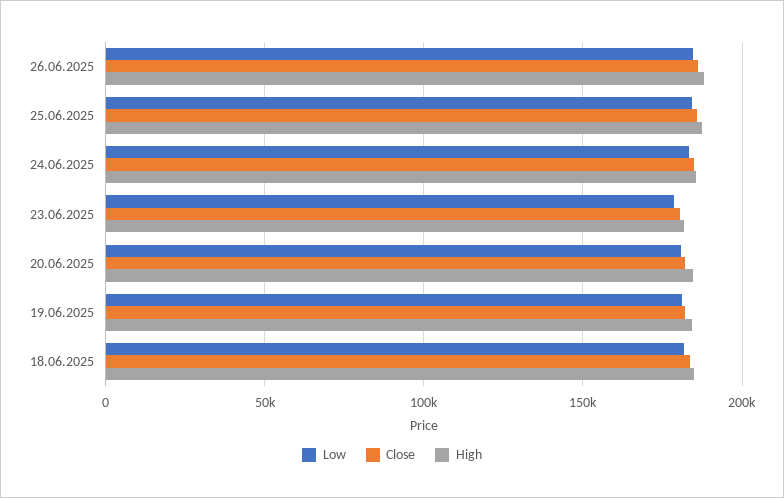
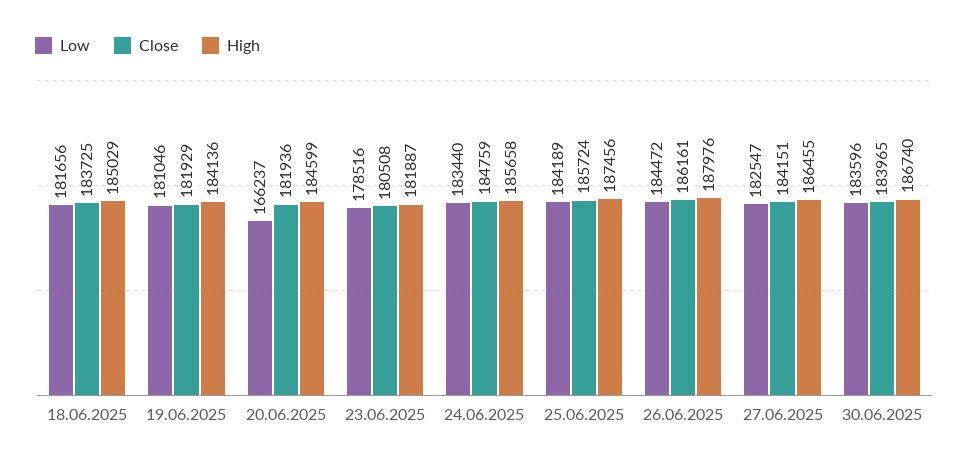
Low, 20.06.2025: 180000 -> 166237
Low, 27.06.2025: none -> 182547
Close, 27.06.2025: none -> 184151
High, 27.06.2025: none -> 186455
Low, 30.06.2025: none -> 183596
Close, 30.06.2025: none -> 183965
High, 30.06.2025: none -> 186740

